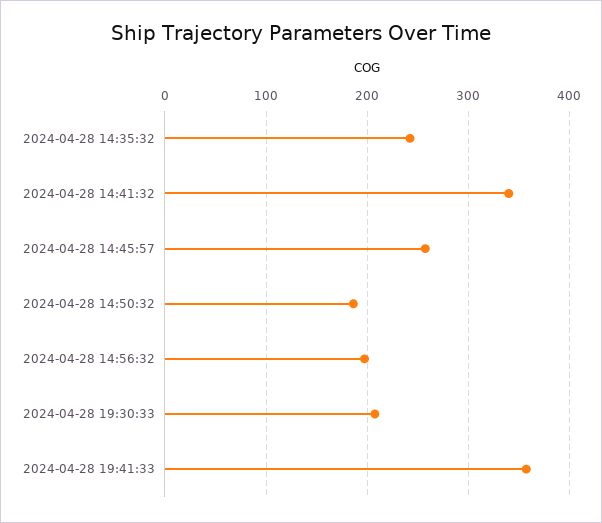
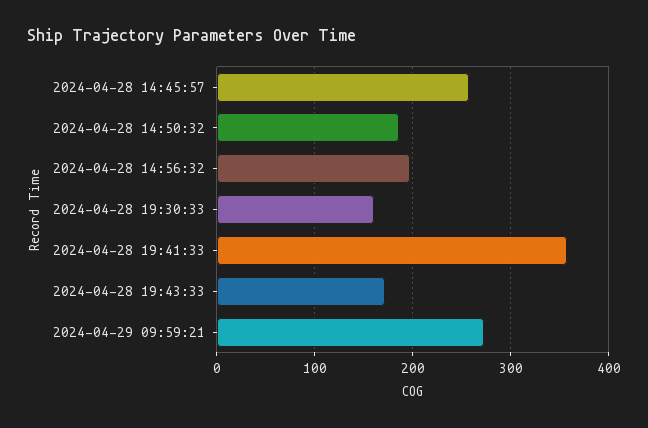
2024-04-28 14:35:32: 240 -> none
2024-04-28 14:41:32: 340 -> none
2024-04-28 19:30:33: 210 -> 160
2024-04-28 19:43:33: none -> 170
2024-04-29 09:59:21: none -> 270

